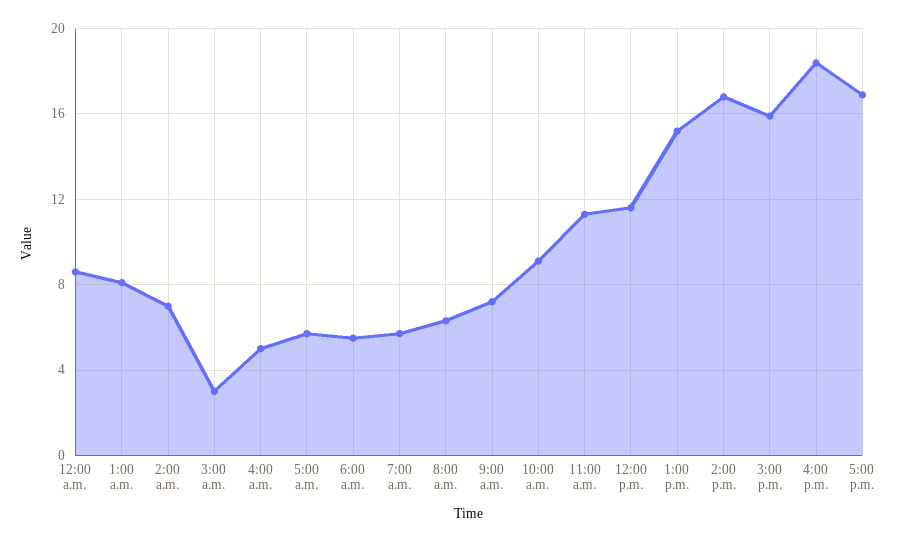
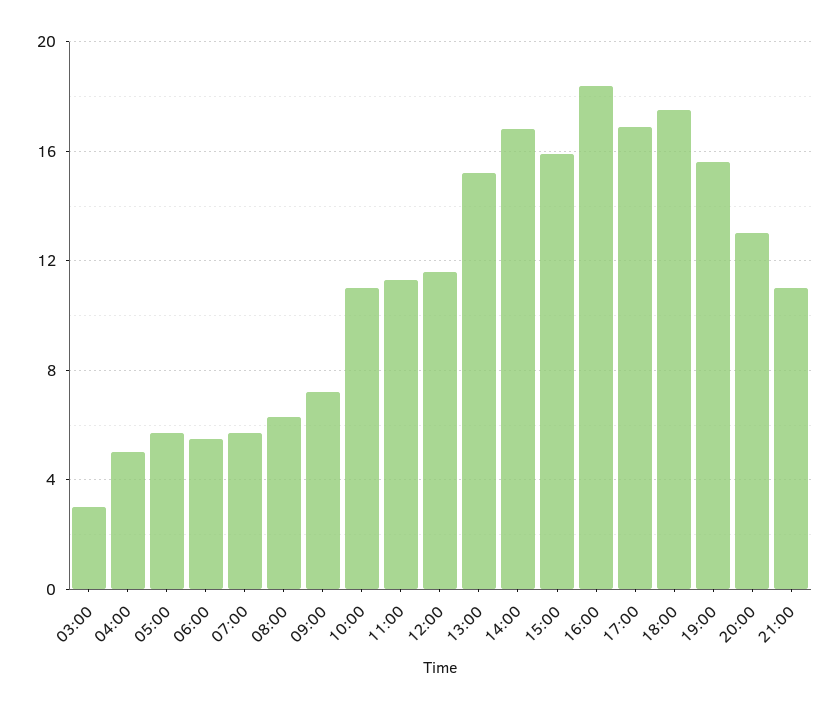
12:00 a.m.: 8.5 -> none
1:00 a.m.: 8 -> none
2:00 a.m.: 7 -> none
10:00 a.m.: 9 -> 11
18:00: none -> 17.5
19:00: none -> 15.5
20:00: none -> 13
21:00: none -> 11

